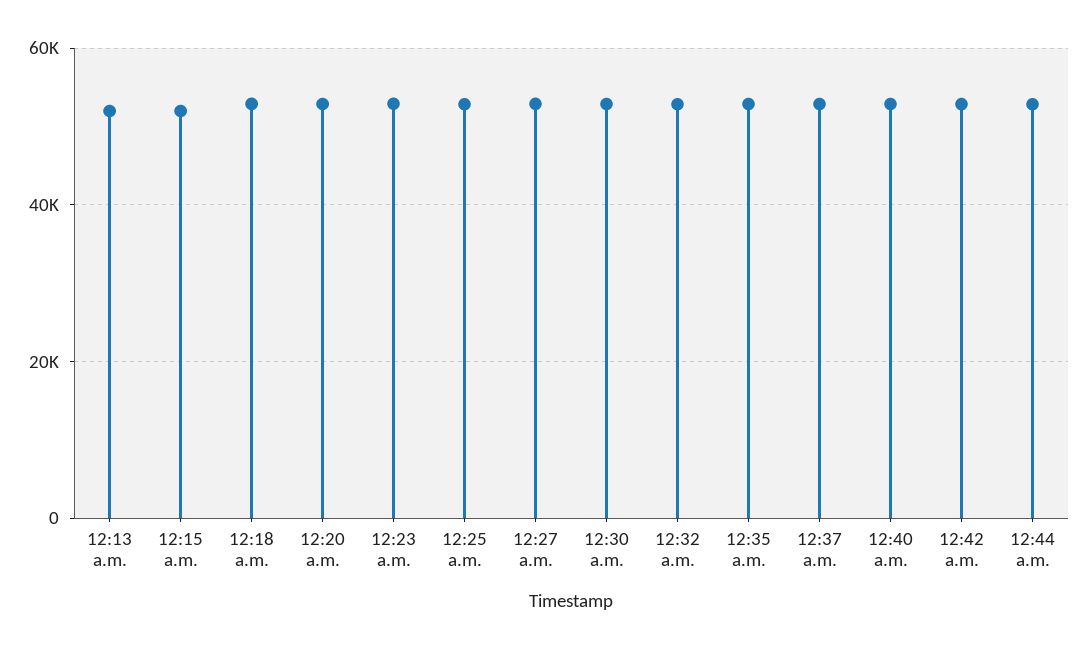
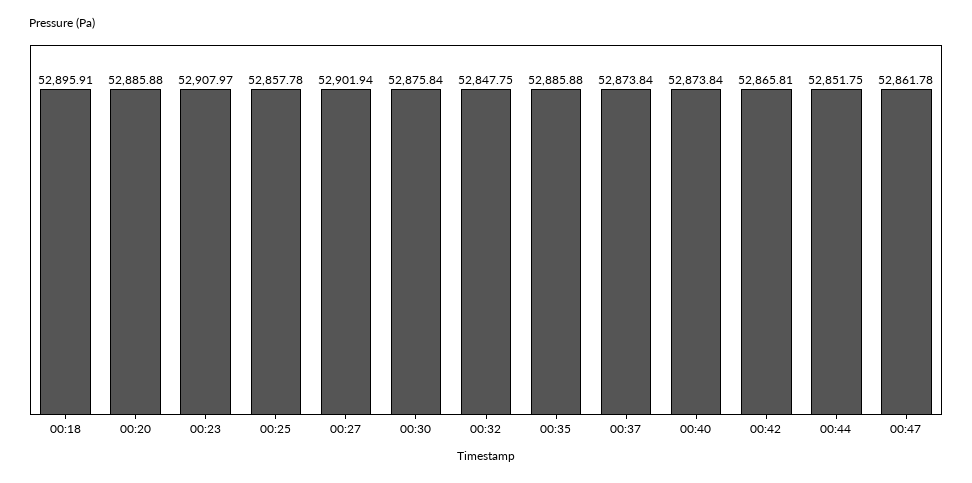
12:13 a.m.: 52000 -> none
12:15 a.m.: 52000 -> none
00:47: none -> 52861.78

